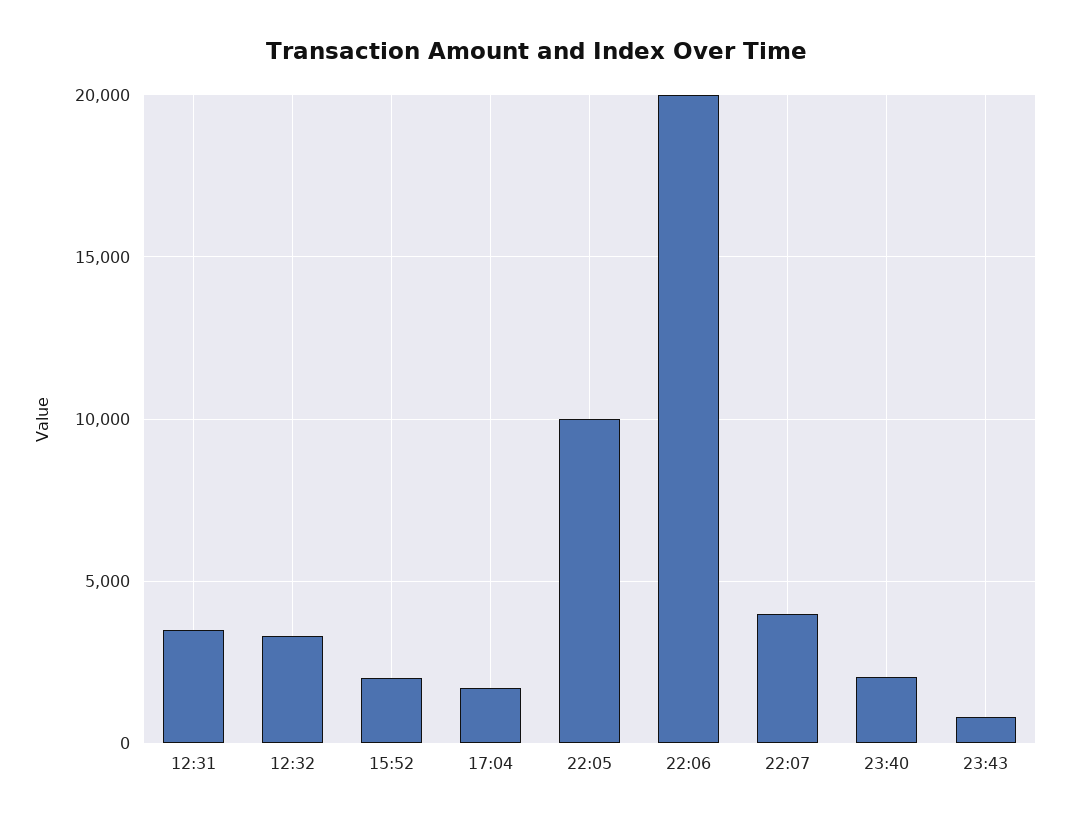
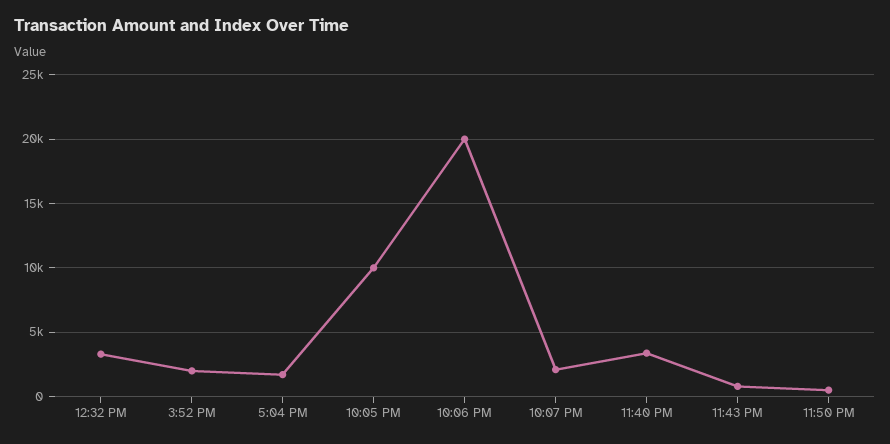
12:31: 3500 -> none
22:07: 4000 -> 2000
23:40: 2000 -> 3500
11:50 PM: none -> 500

